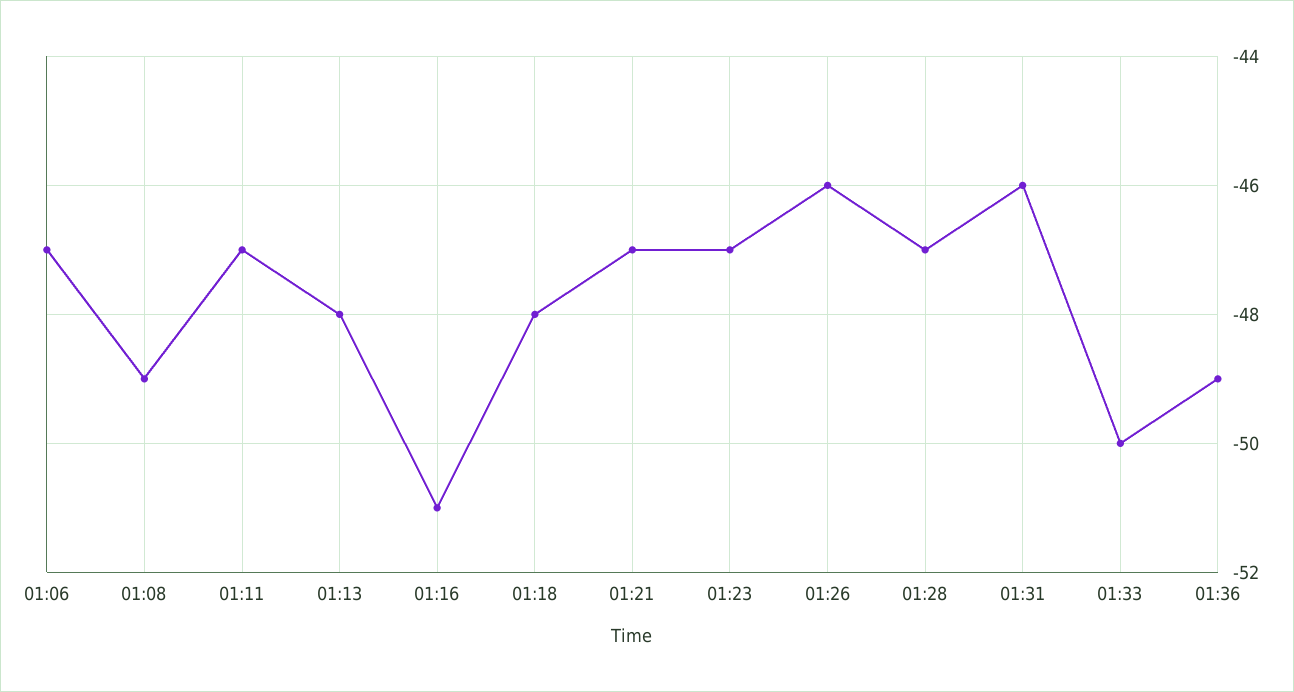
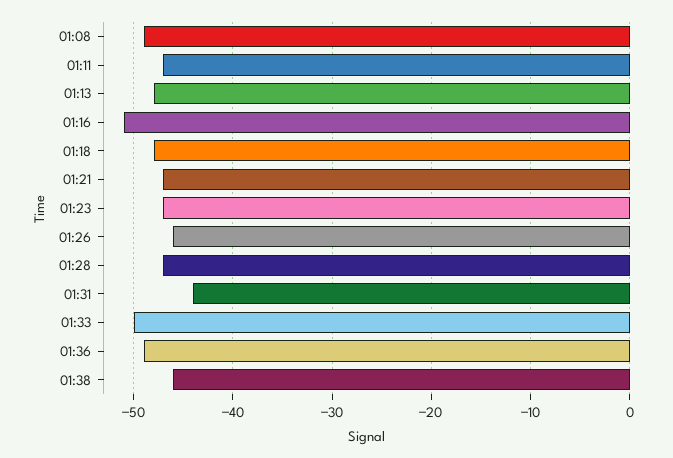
01:06: -47 -> none
01:31: -46 -> -44
01:38: none -> -46

